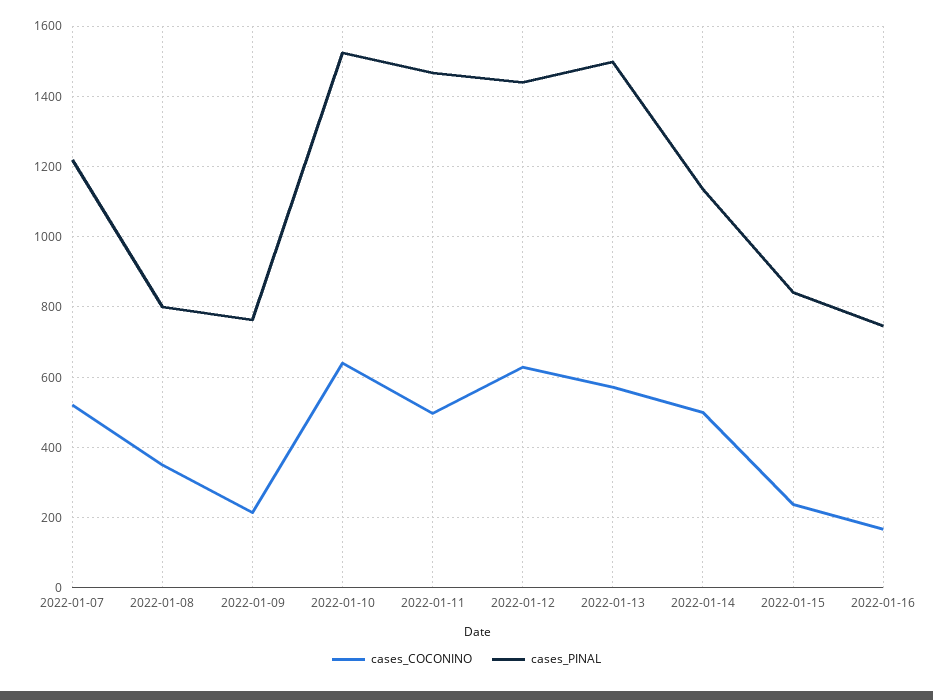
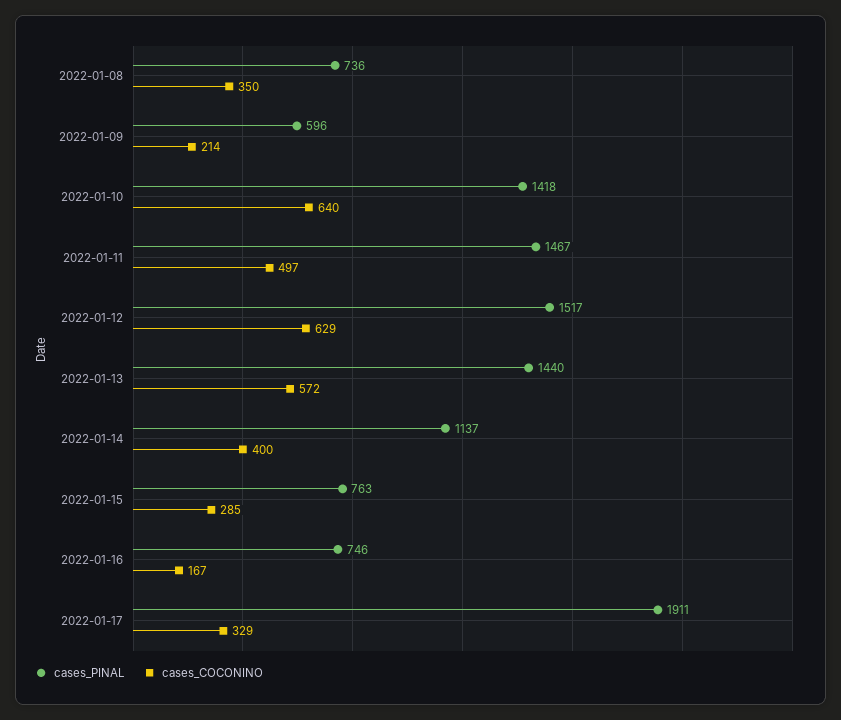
cases_COCONINO, 2022-01-07: 520 -> none
cases_PINAL, 2022-01-07: 1220 -> none
cases_PINAL, 2022-01-08: 800 -> 736
cases_PINAL, 2022-01-09: 760 -> 596
cases_PINAL, 2022-01-10: 1520 -> 1418
cases_PINAL, 2022-01-12: 1440 -> 1517
cases_PINAL, 2022-01-13: 1500 -> 1440
cases_COCONINO, 2022-01-14: 500 -> 400
cases_COCONINO, 2022-01-15: 240 -> 285
cases_PINAL, 2022-01-15: 840 -> 763
cases_PINAL, 2022-01-17: none -> 1911
cases_COCONINO, 2022-01-17: none -> 329

